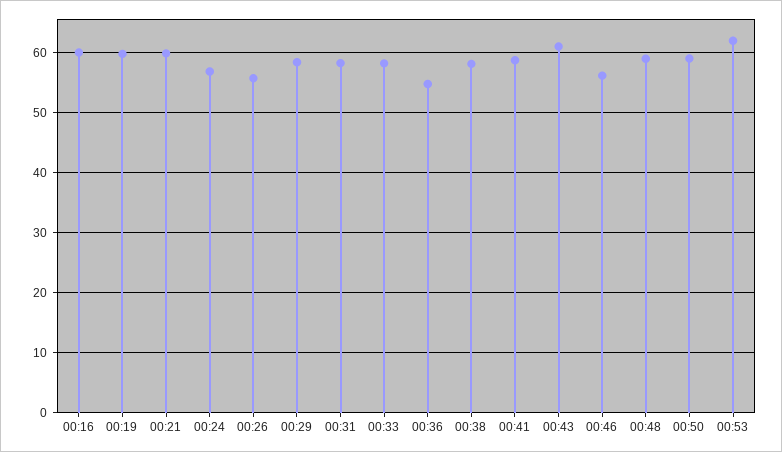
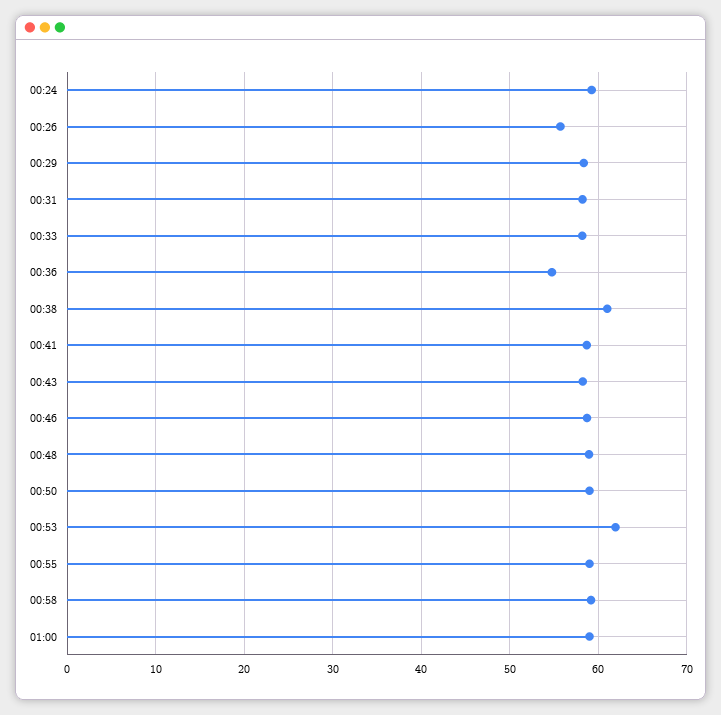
00:16: 60 -> none
00:19: 60 -> none
00:21: 60 -> none
00:24: 57 -> 59
00:38: 58 -> 61
00:43: 61 -> 58
00:46: 56 -> 59
00:55: none -> 59
00:58: none -> 59
01:00: none -> 59

